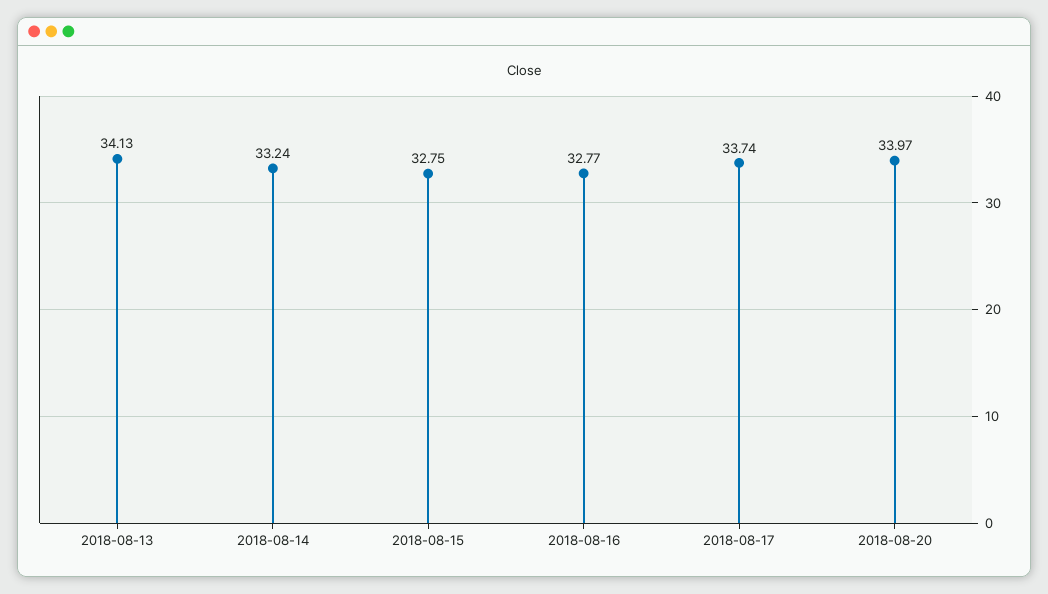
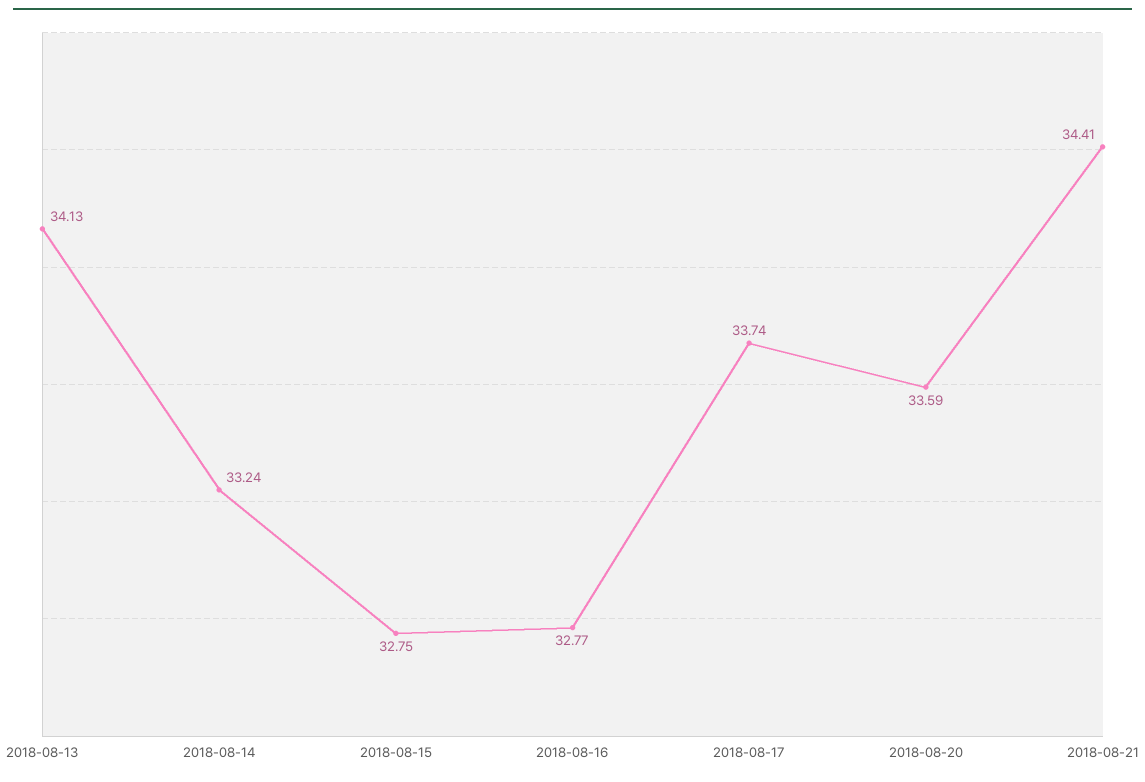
2018-08-20: 33.97 -> 33.59
2018-08-21: none -> 34.41

